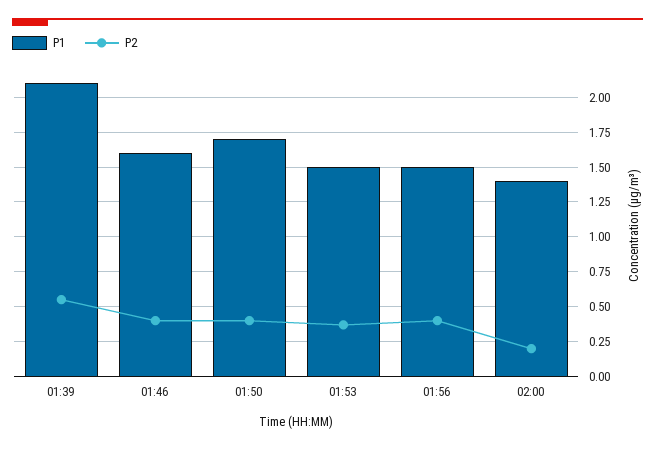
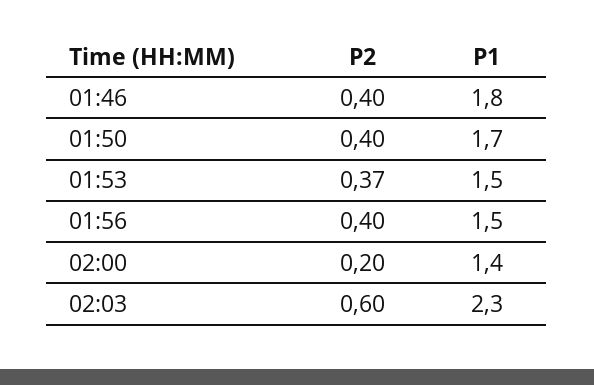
P1, 01:39: 2.1 -> none
P2, 01:39: 0.55 -> none
P1, 01:46: 1.6 -> 1.8
P2, 02:03: none -> 0.6
P1, 02:03: none -> 2.3

